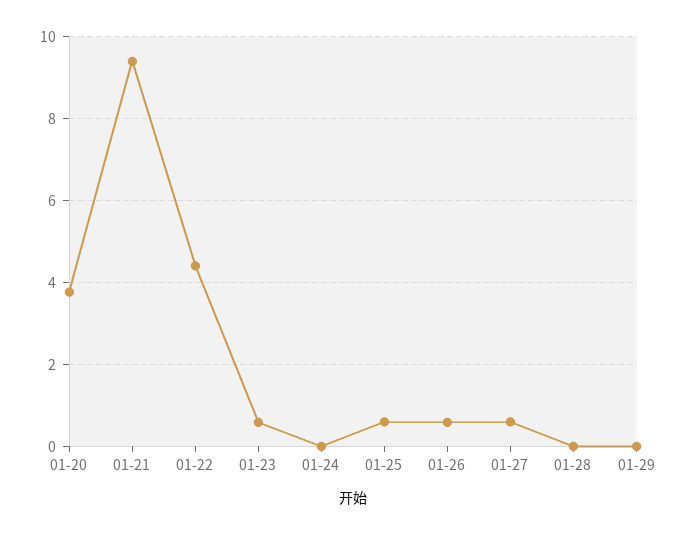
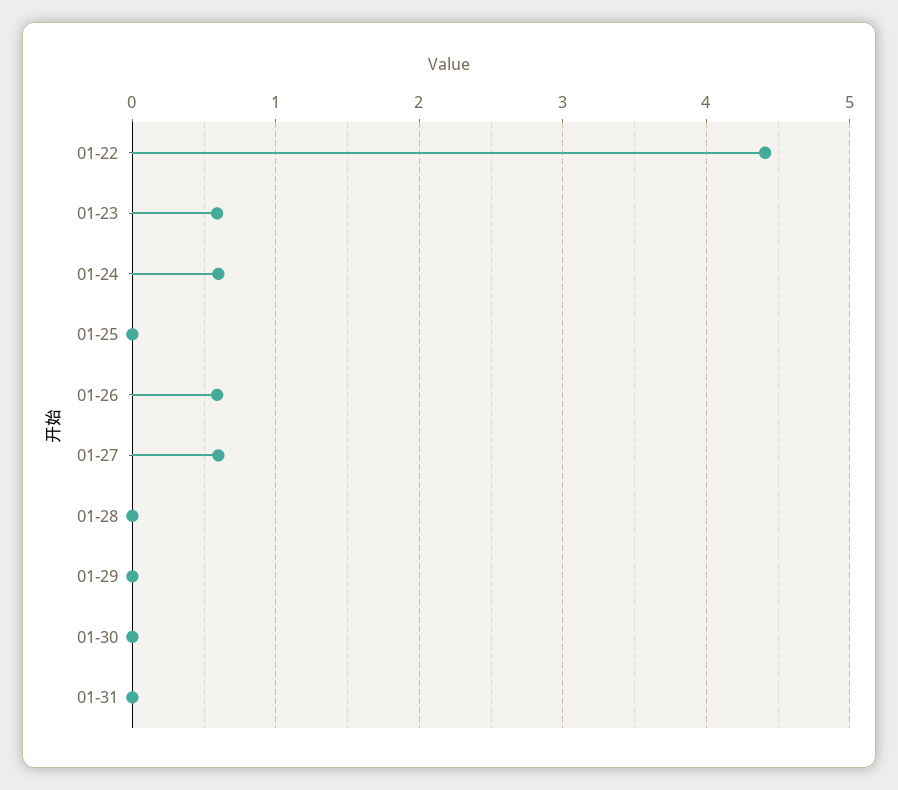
01-20: 3.8 -> none
01-21: 9.4 -> none
01-24: 0 -> 0.6
01-25: 0.6 -> 0
01-30: none -> 0
01-31: none -> 0

